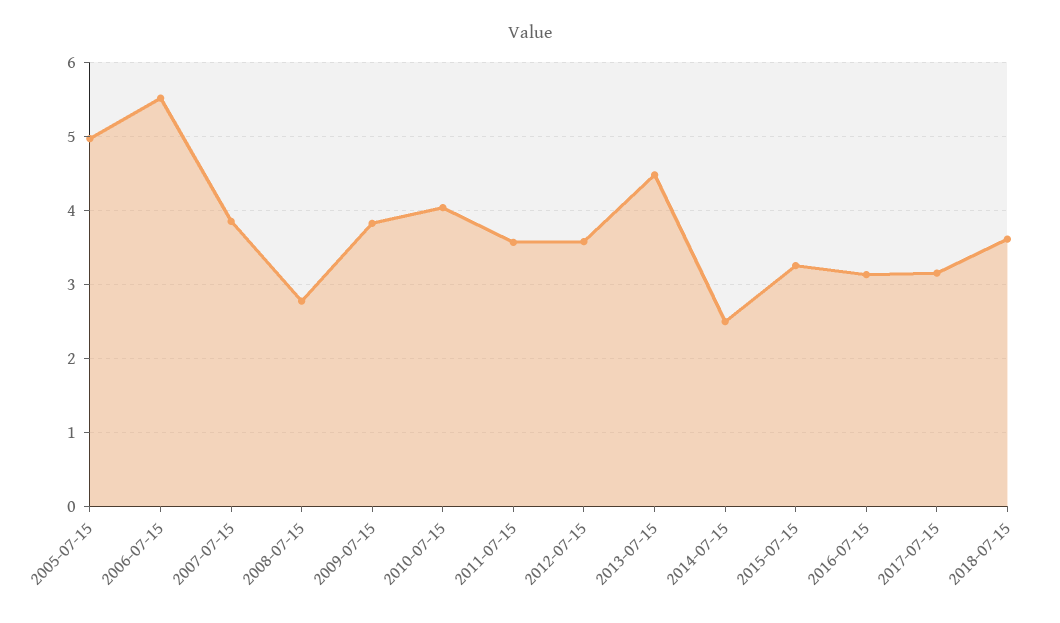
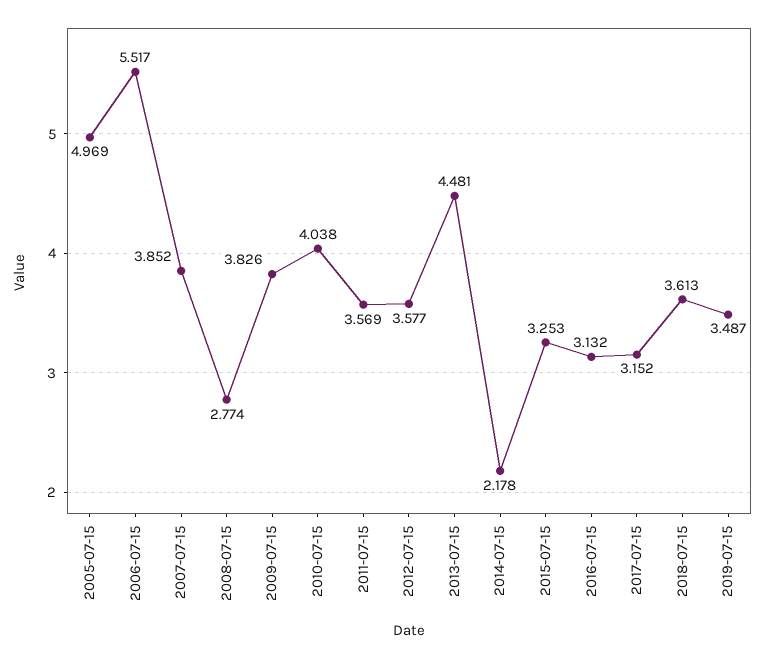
2014-07-15: 2.5 -> 2.178
2019-07-15: none -> 3.487

